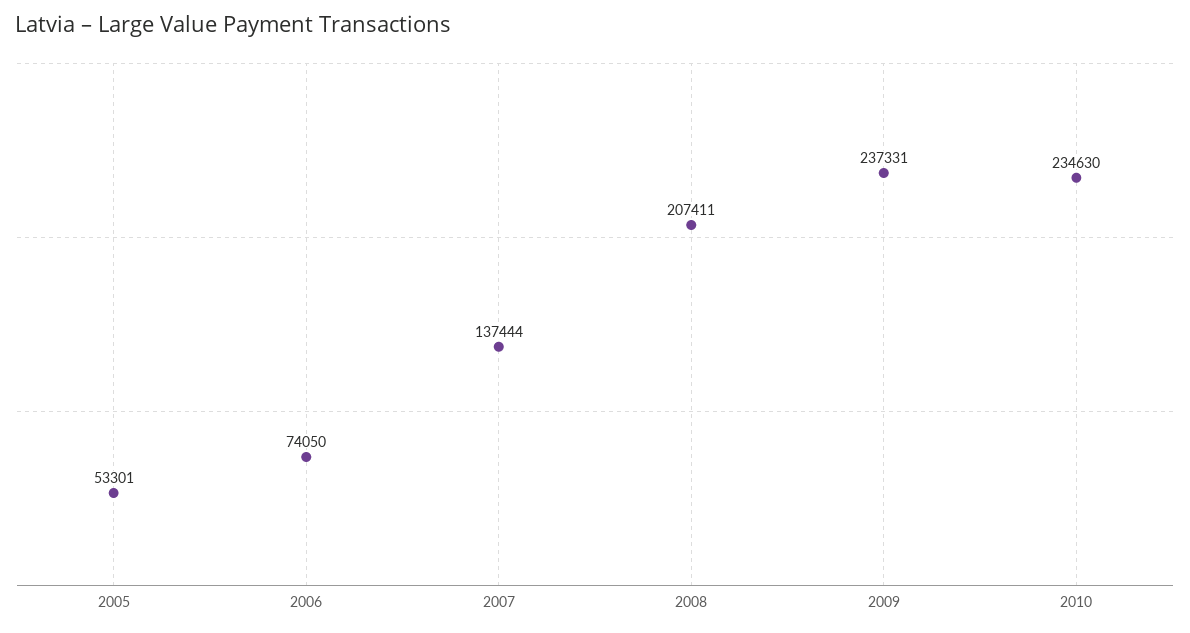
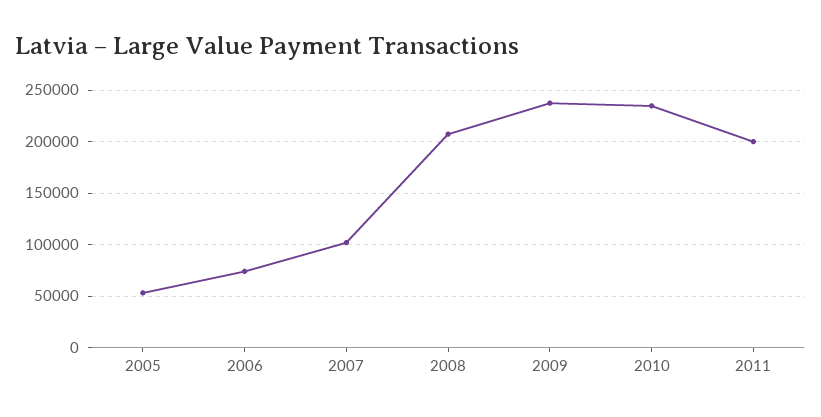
2007: 137444 -> 100000
2011: none -> 200000

